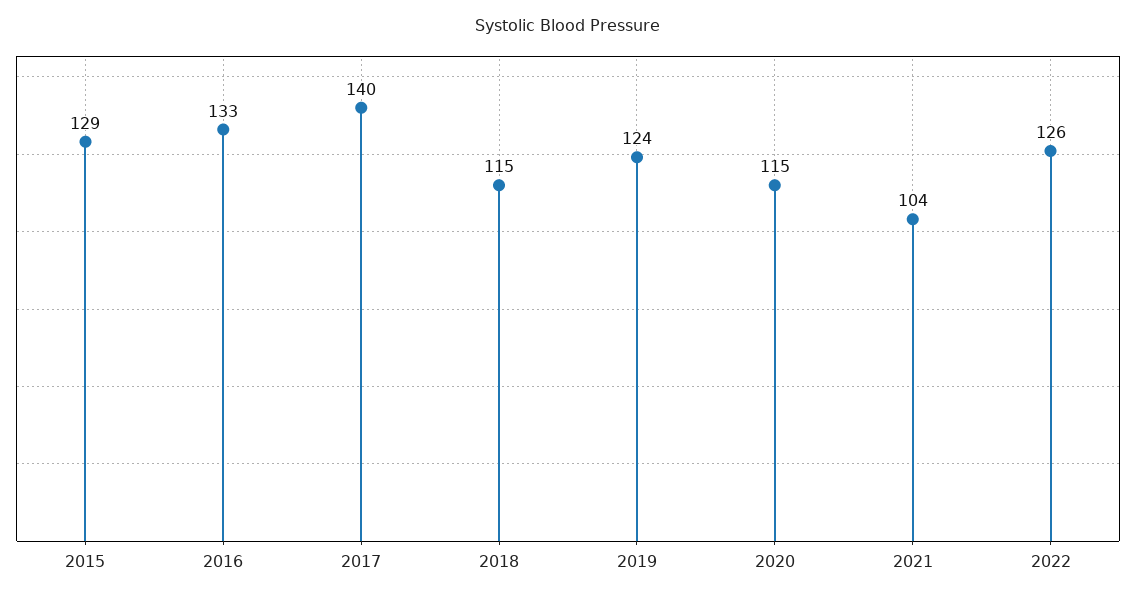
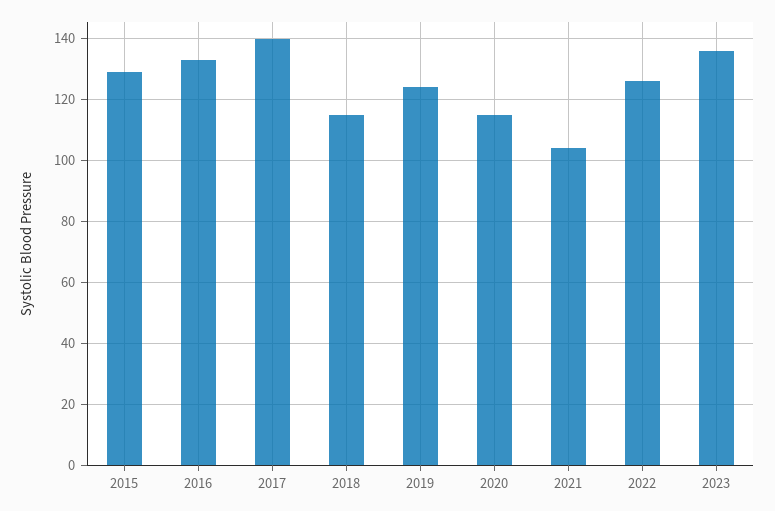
2023: none -> 135

